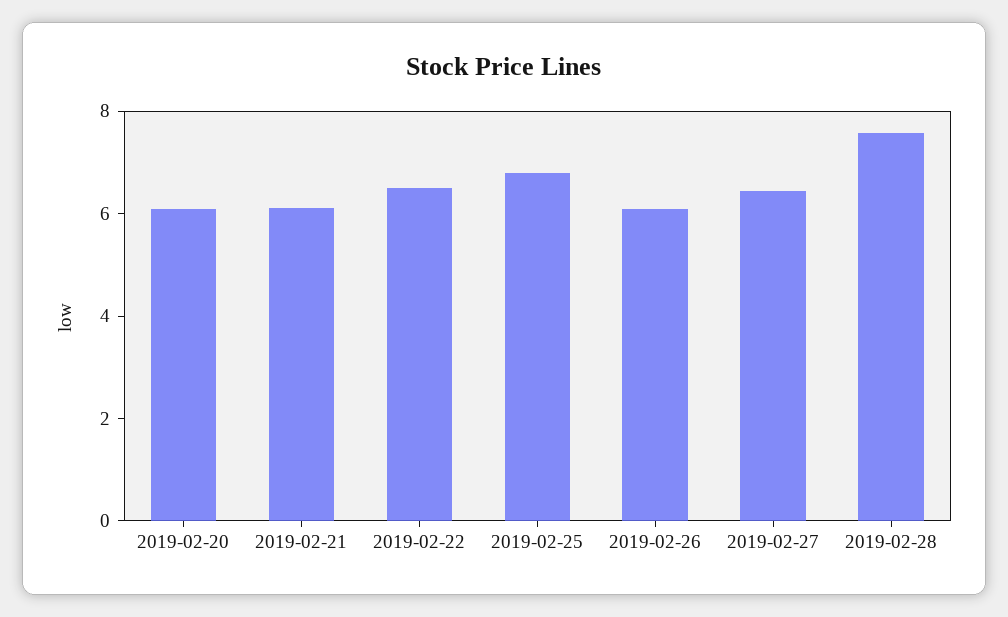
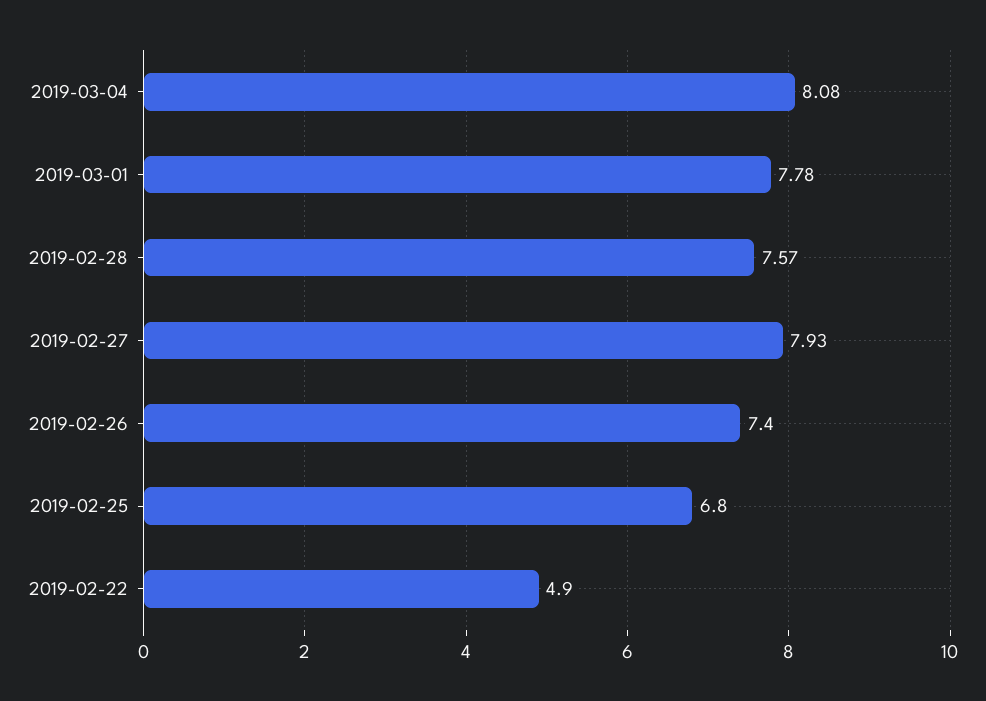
2019-02-20: 6 -> none
2019-02-21: 6 -> none
2019-02-22: 6.5 -> 4.9
2019-02-26: 6 -> 7.4
2019-02-27: 6.5 -> 7.93
2019-03-04: none -> 8.08
2019-03-01: none -> 7.78

